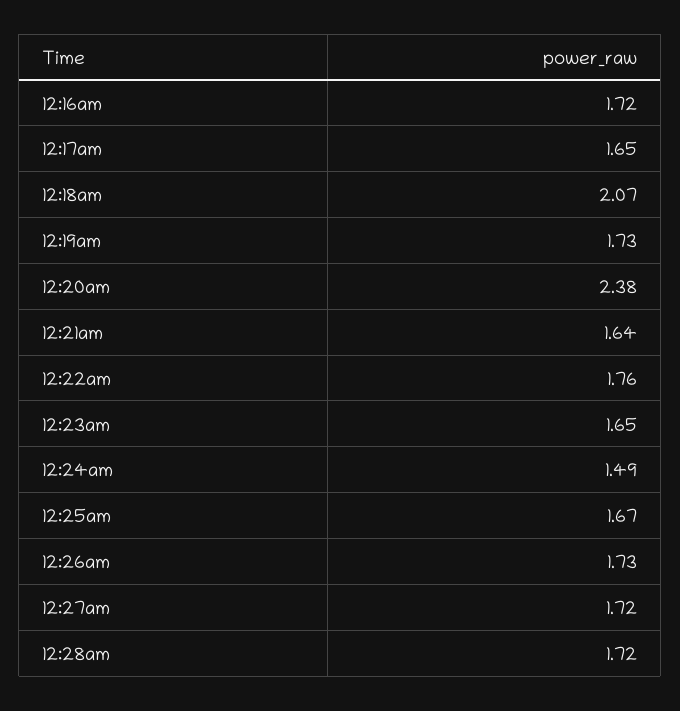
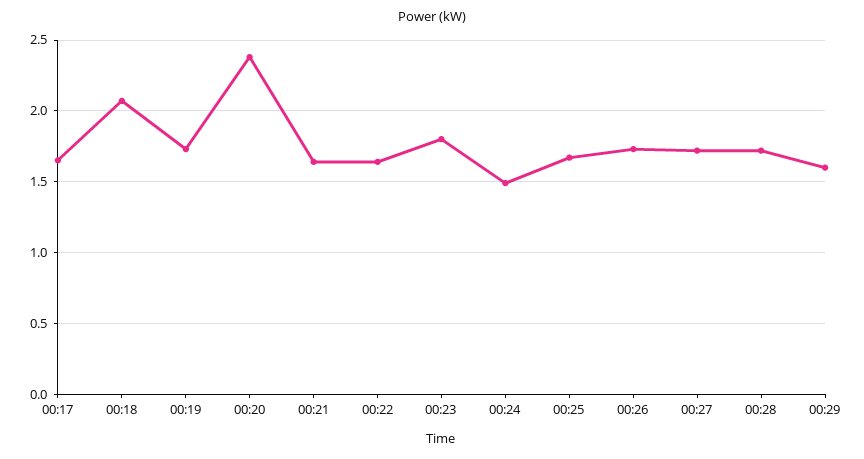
12:16am: 1.72 -> none
12:22am: 1.76 -> 1.65
12:23am: 1.65 -> 1.8
00:29: none -> 1.6

